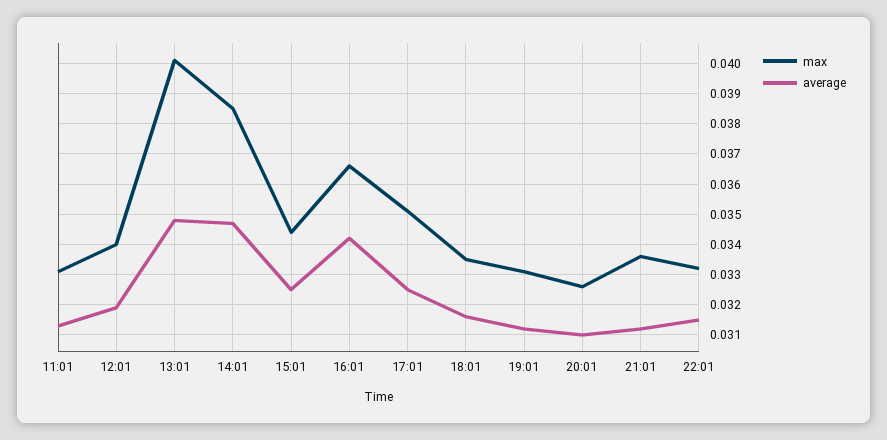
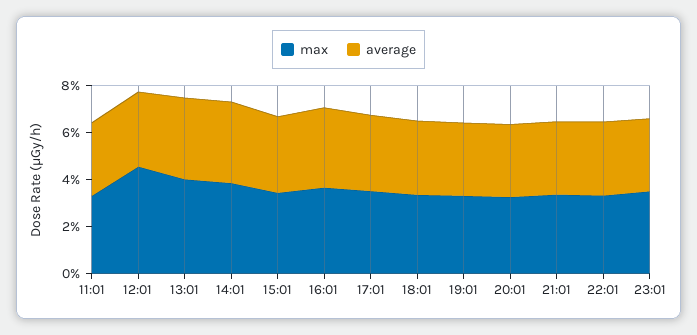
max, 12:01: 0.034 -> 0.045
max, 23:01: none -> 0.035
average, 23:01: none -> 0.03

